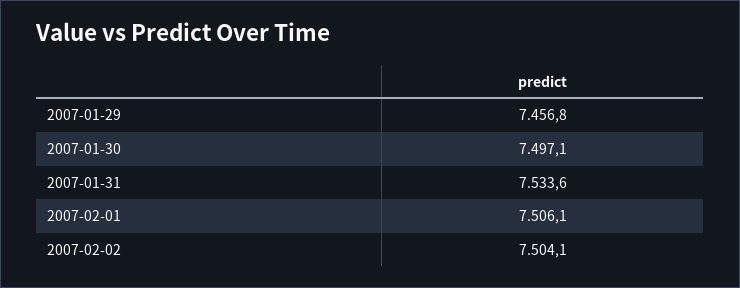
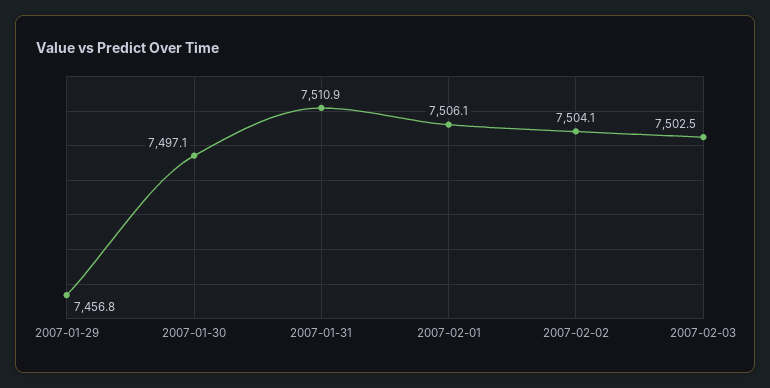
2007-01-31: 7533.6 -> 7510.9
2007-02-03: none -> 7502.5

